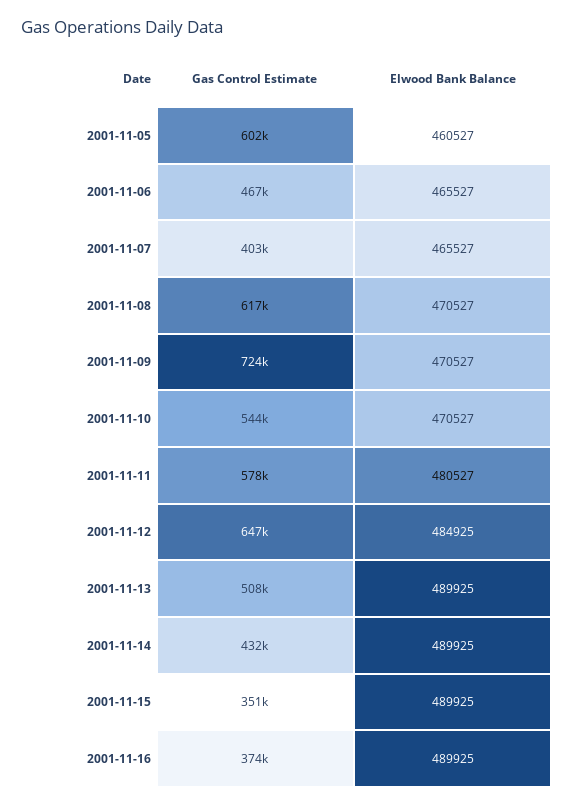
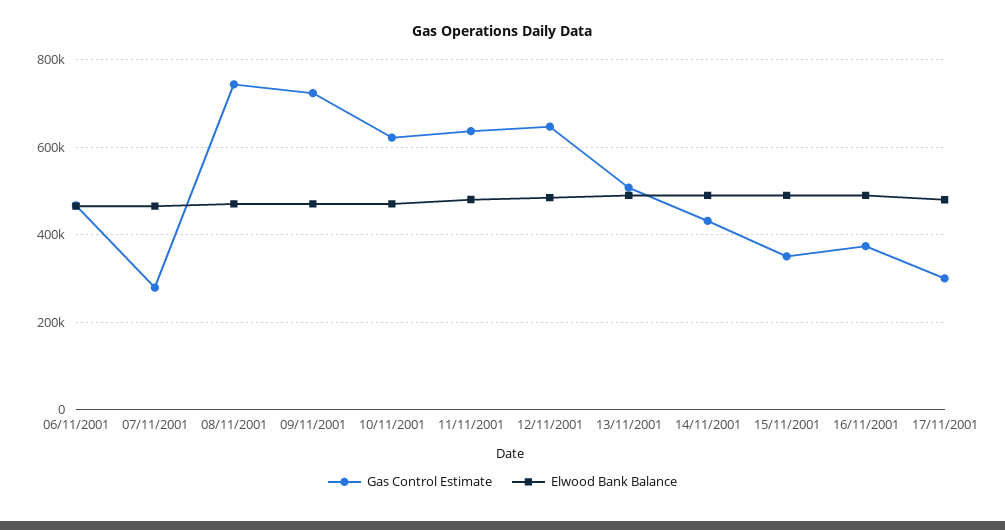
Gas Control Estimate, 2001-11-05: 602000 -> none
Elwood Bank Balance, 2001-11-05: 460527 -> none
Gas Control Estimate, 2001-11-07: 403000 -> 280000
Gas Control Estimate, 2001-11-08: 617000 -> 740000
Gas Control Estimate, 2001-11-10: 544000 -> 620000
Gas Control Estimate, 2001-11-11: 578000 -> 640000
Gas Control Estimate, 17/11/2001: none -> 300000
Elwood Bank Balance, 17/11/2001: none -> 480000

